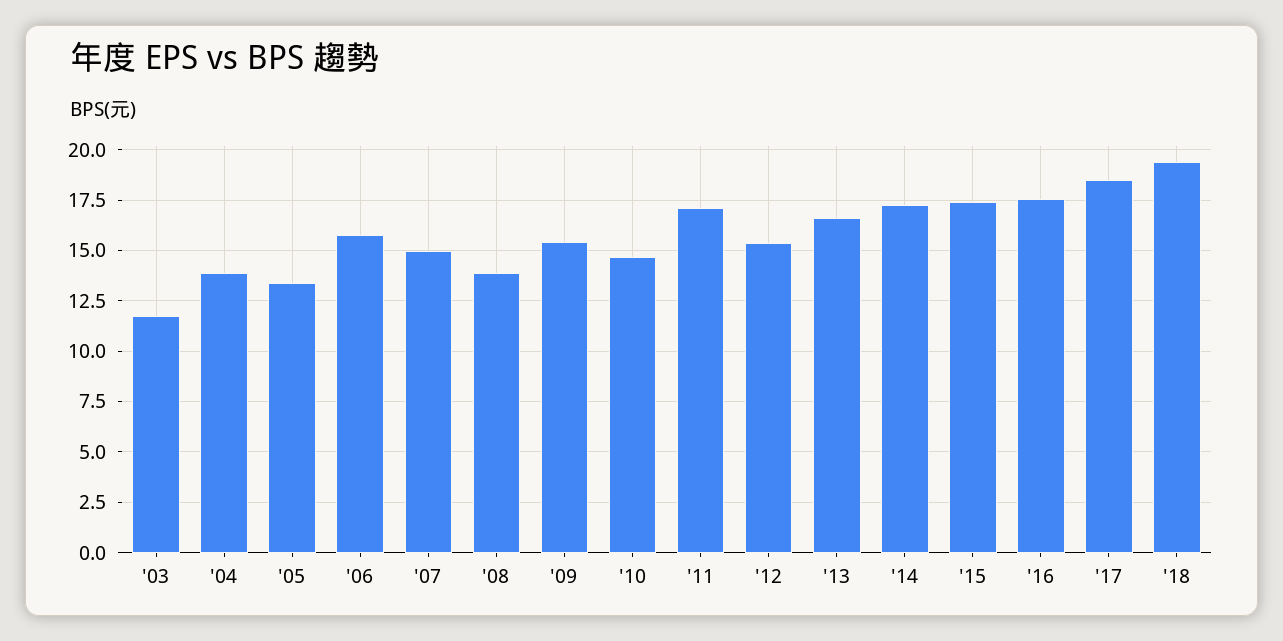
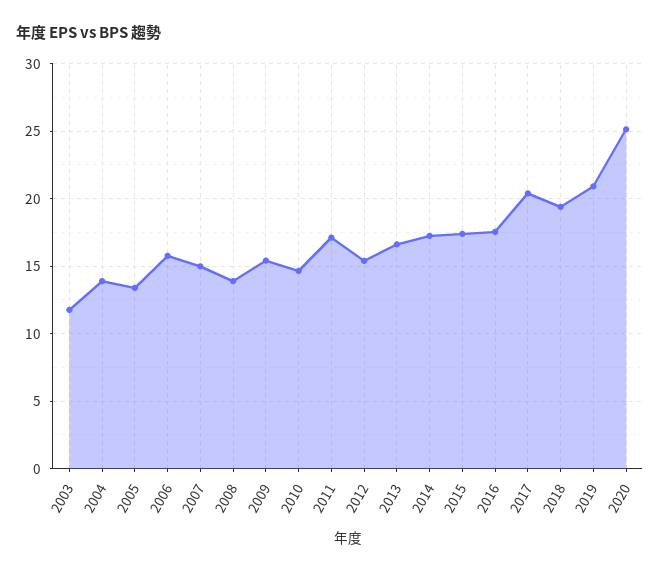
'17: 18.5 -> 20.5
2019: none -> 21
2020: none -> 25

